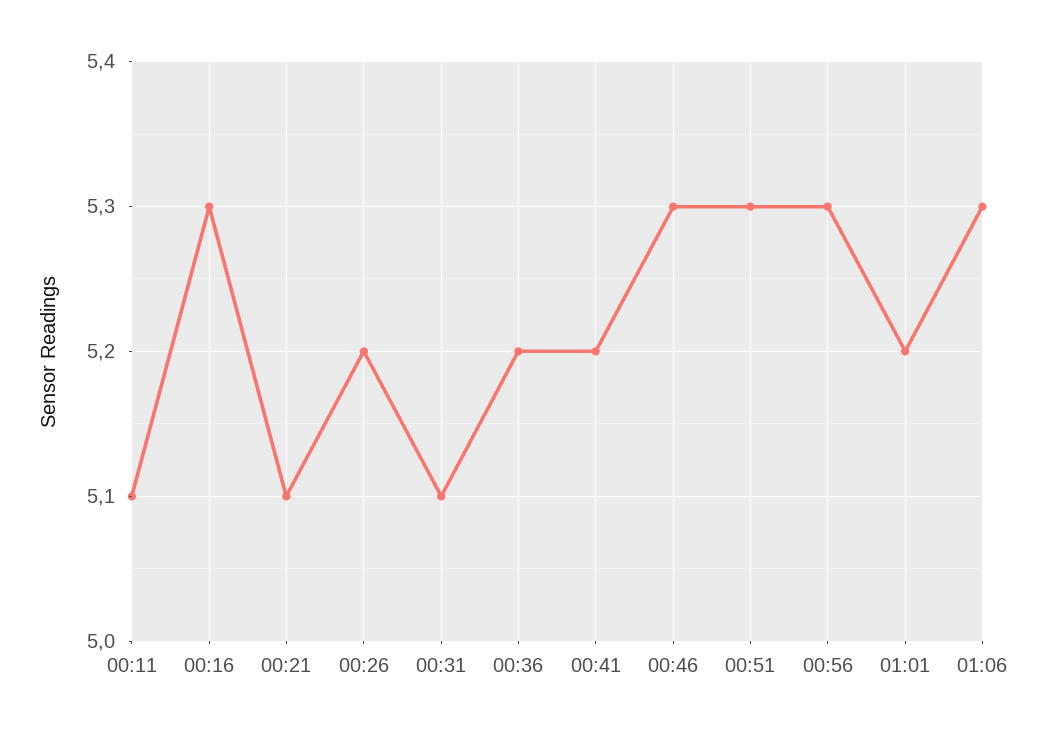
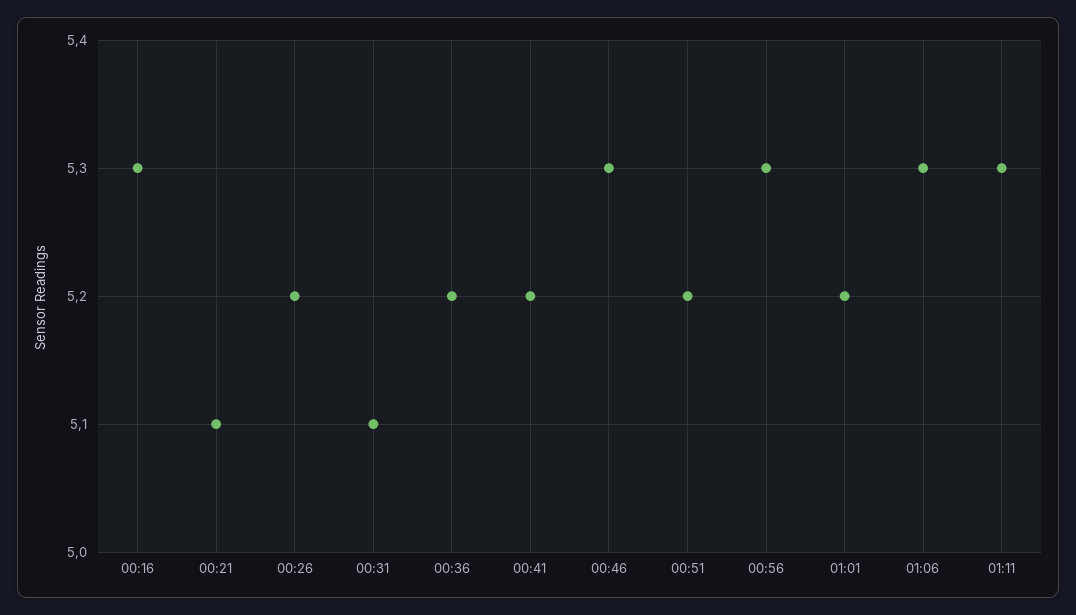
00:11: 5.1 -> none
00:51: 5.3 -> 5.2
01:11: none -> 5.3

